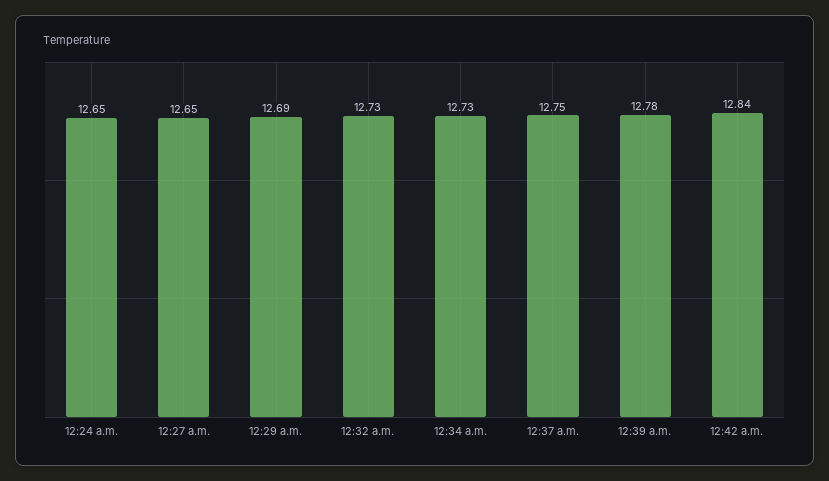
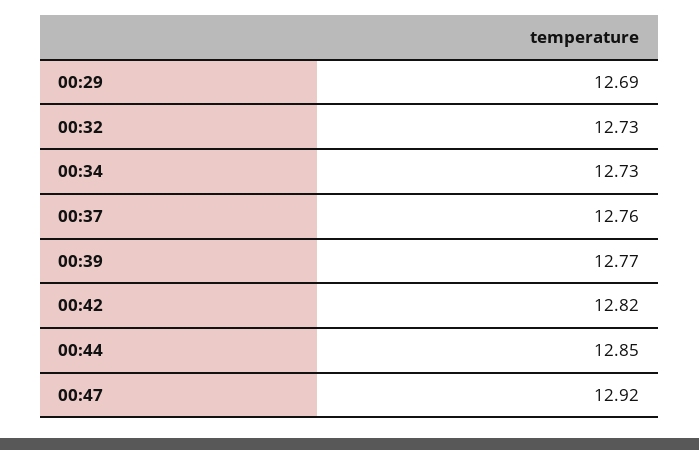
12:24 a.m.: 12.65 -> none
12:27 a.m.: 12.65 -> none
12:37 a.m.: 12.75 -> 12.76
12:39 a.m.: 12.78 -> 12.77
12:42 a.m.: 12.84 -> 12.82
00:44: none -> 12.85
00:47: none -> 12.92

